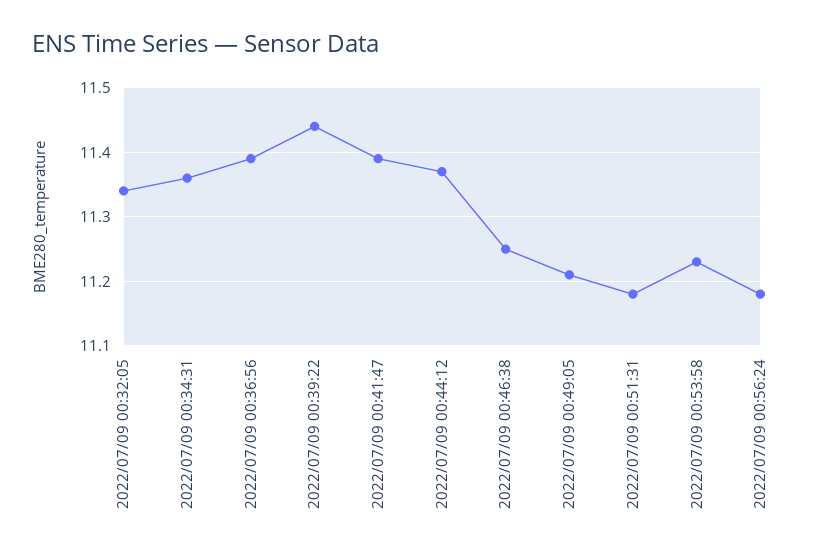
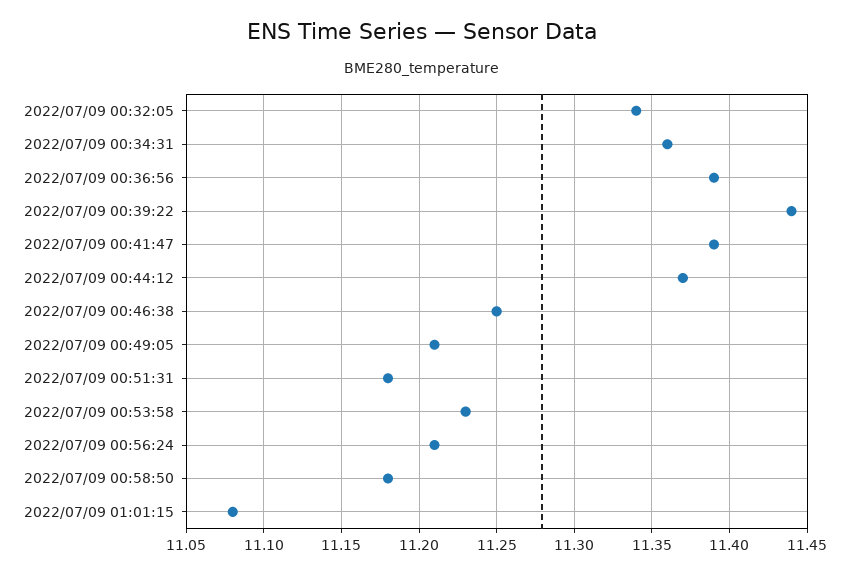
2022/07/09 00:56:24: 11.18 -> 11.21
2022/07/09 00:58:50: none -> 11.18
2022/07/09 01:01:15: none -> 11.08

